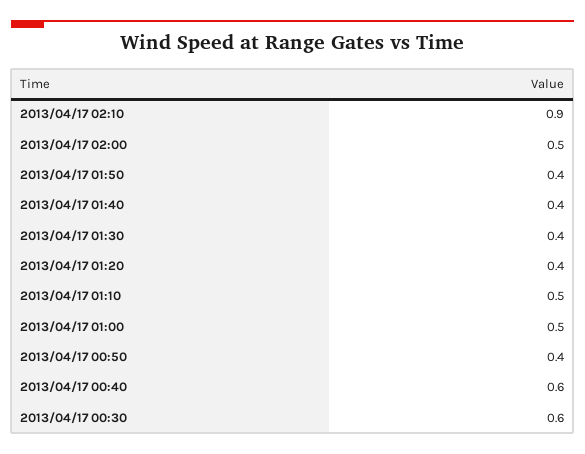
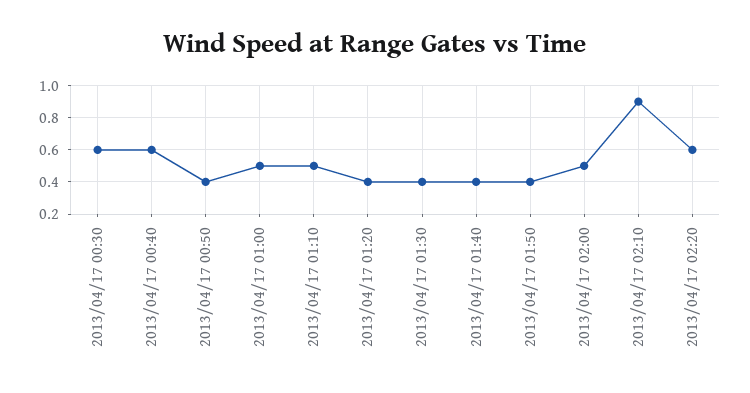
2013/04/17 02:20: none -> 0.6

